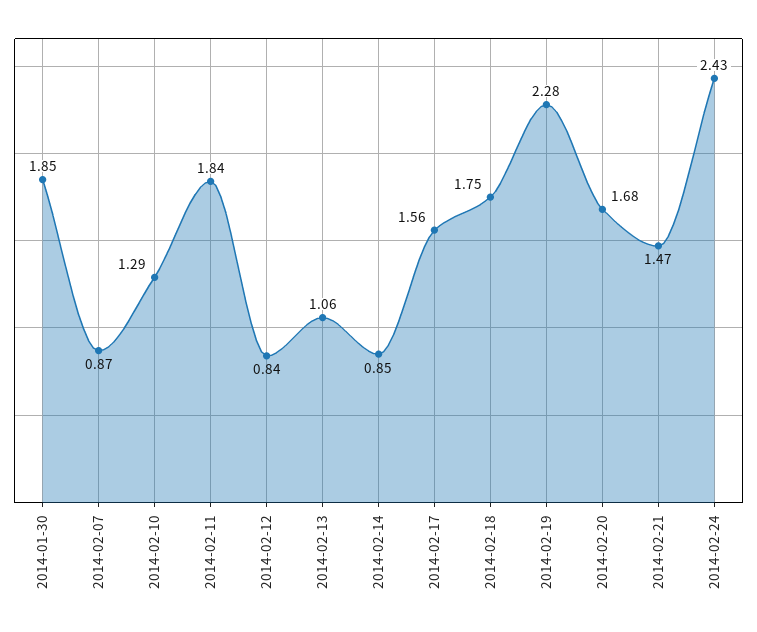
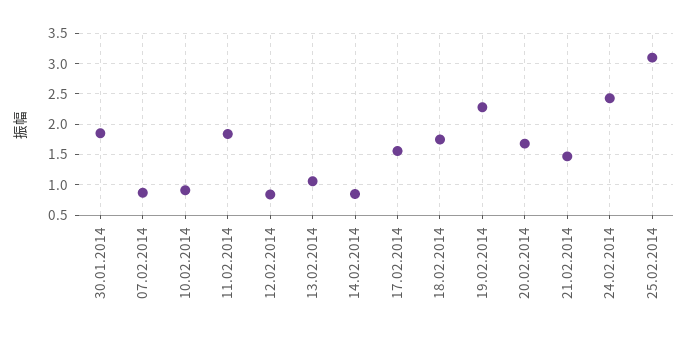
2014-02-10: 1.29 -> 0.9
25.02.2014: none -> 3.1

